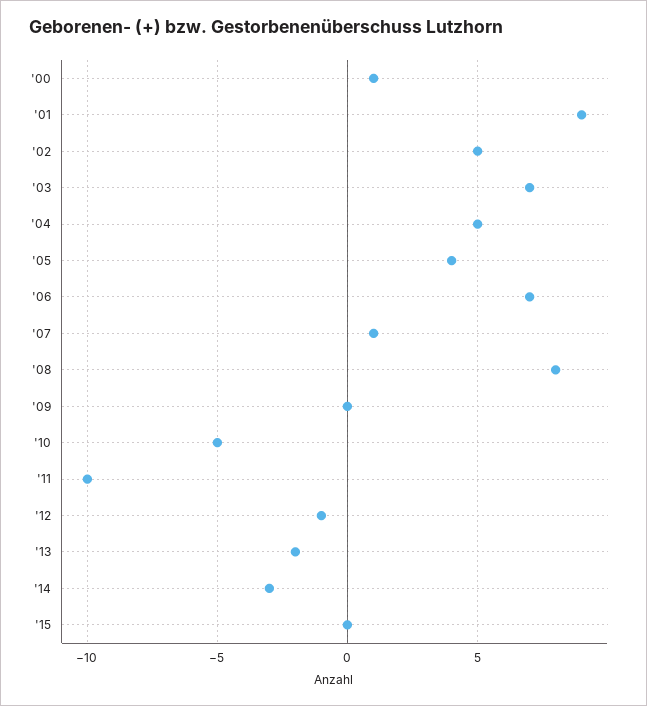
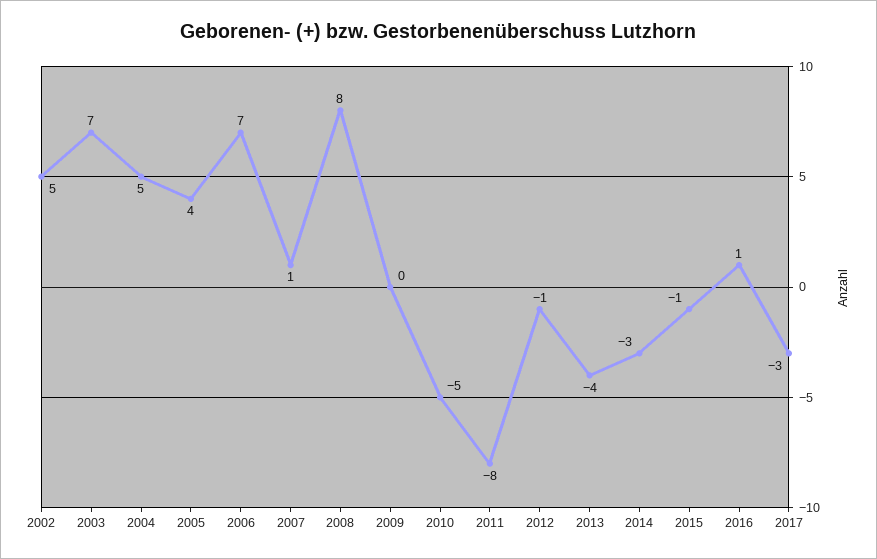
'00: 1 -> none
'01: 9 -> none
'11: -10 -> -8
'13: -2 -> -4
'15: 0 -> -1
2016: none -> 1
2017: none -> -3

